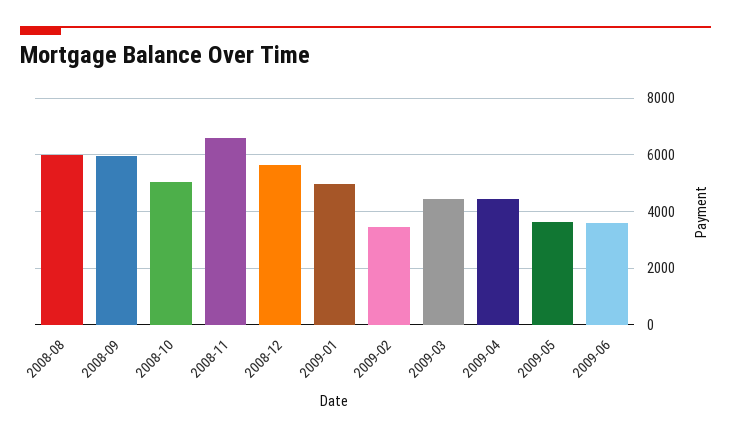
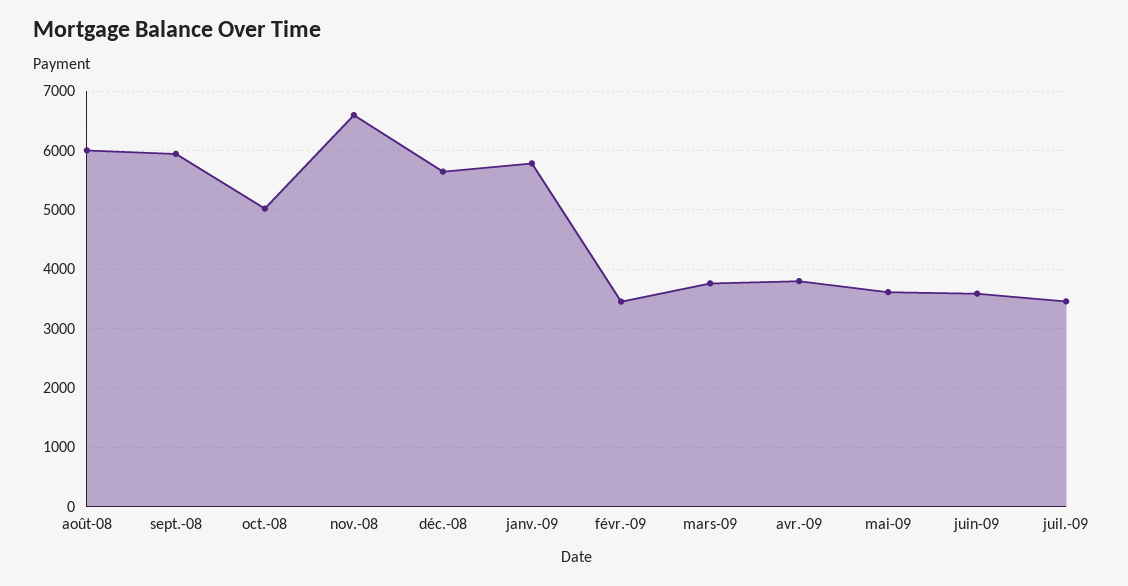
2009-01: 5000 -> 5800
2009-03: 4500 -> 3800
2009-04: 4500 -> 3800
juil.-09: none -> 3400

